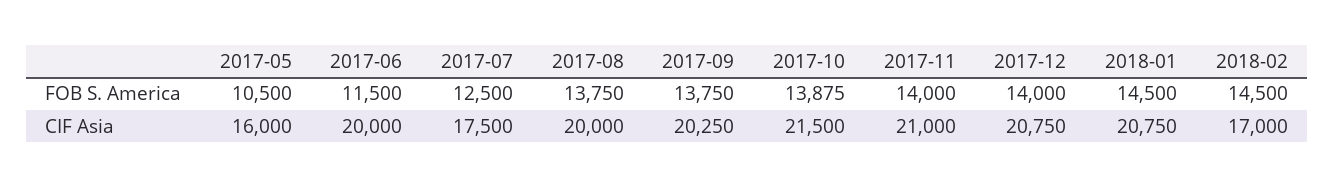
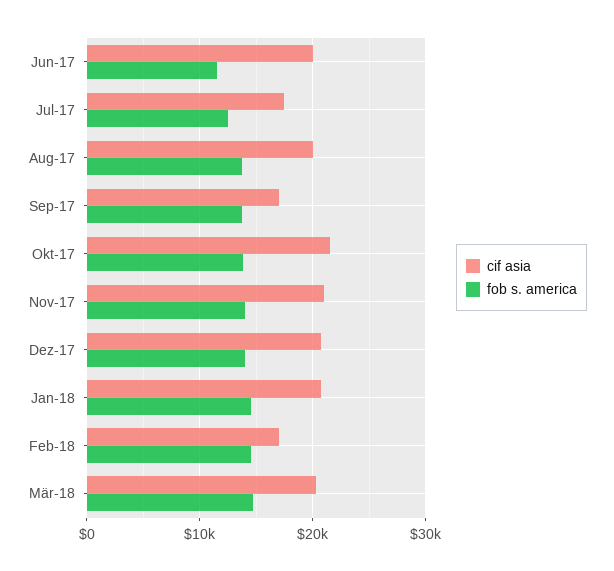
FOB S. America, 2017-05: 10500 -> none
CIF Asia, 2017-05: 16000 -> none
CIF Asia, 2017-09: 20250 -> 17000
CIF Asia, Mär-18: none -> 20000
FOB S. America, Mär-18: none -> 15000

